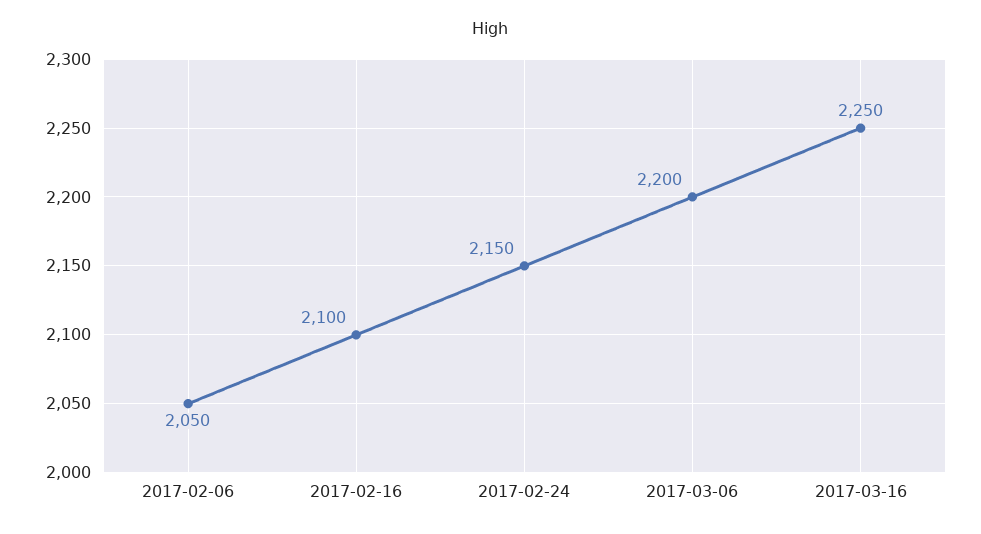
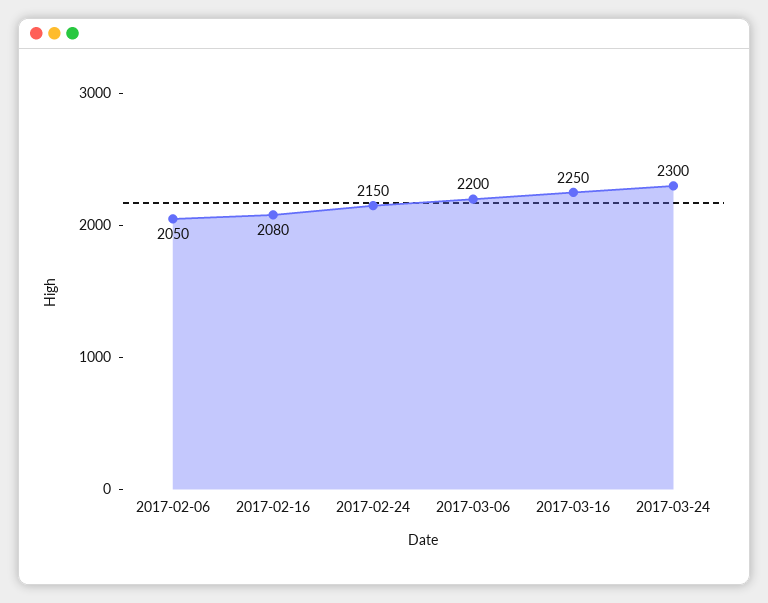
2017-02-16: 2100 -> 2080
2017-03-24: none -> 2300

